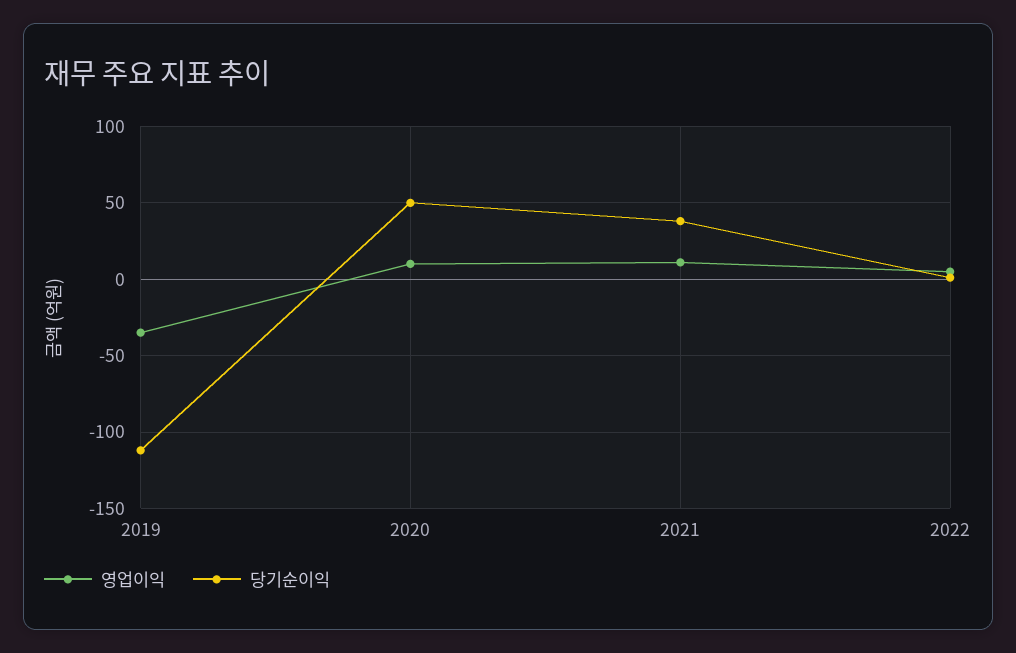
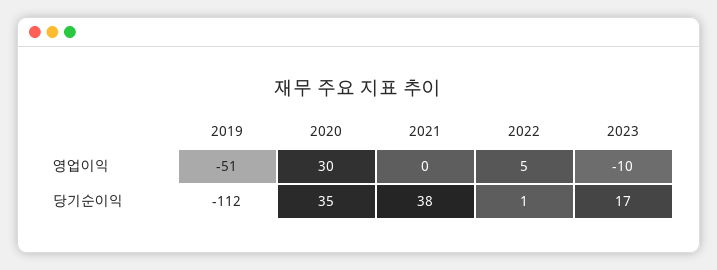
영업이익, 2019: -35 -> -51
영업이익, 2020: 10 -> 30
당기순이익, 2020: 50 -> 35
영업이익, 2021: 10 -> 0
영업이익, 2023: none -> -10
당기순이익, 2023: none -> 17

